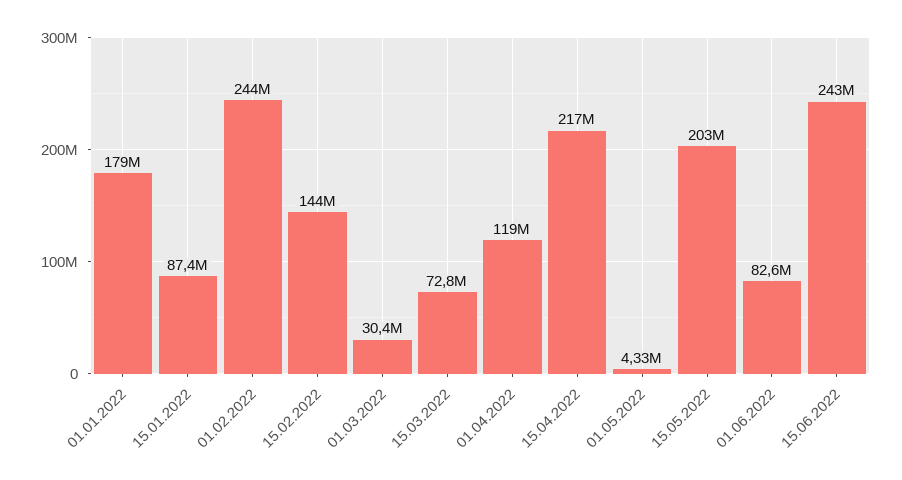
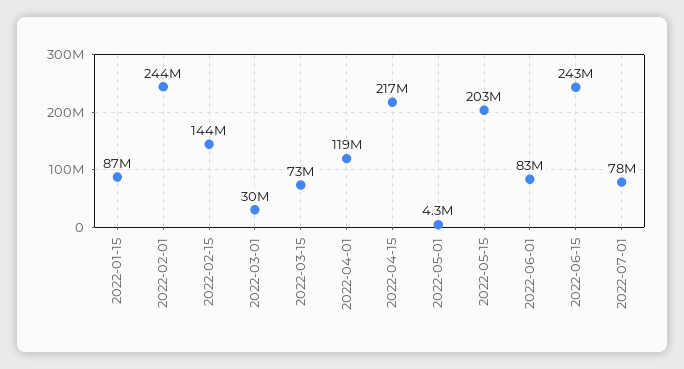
01.01.2022: 179000000 -> none
2022-07-01: none -> 78000000

